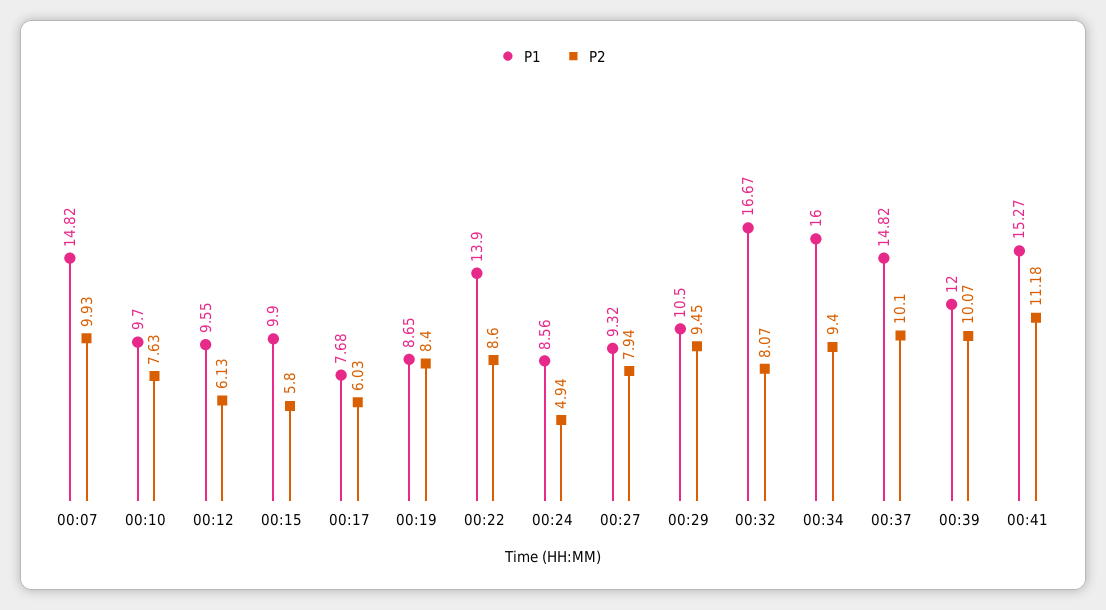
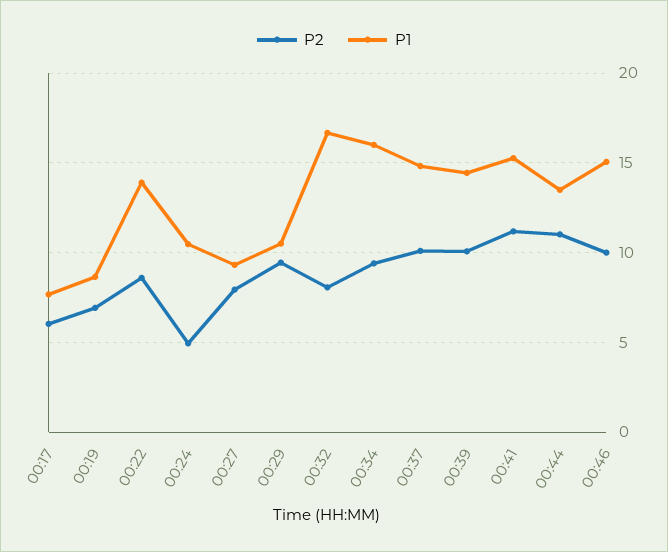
P1, 00:07: 14.82 -> none
P2, 00:07: 9.93 -> none
P1, 00:10: 9.7 -> none
P2, 00:10: 7.63 -> none
P1, 00:12: 9.55 -> none
P2, 00:12: 6.13 -> none
P1, 00:15: 9.9 -> none
P2, 00:15: 5.8 -> none
P2, 00:19: 8.4 -> 7
P1, 00:24: 8.56 -> 10.5
P1, 00:39: 12 -> 14.5
P2, 00:44: none -> 11
P1, 00:44: none -> 13.5
P2, 00:46: none -> 10
P1, 00:46: none -> 15

